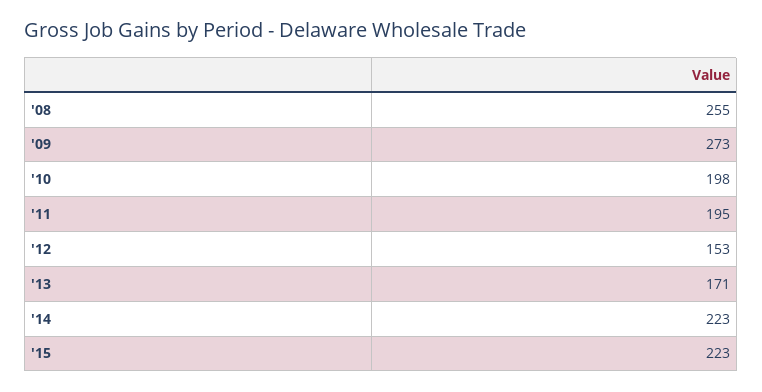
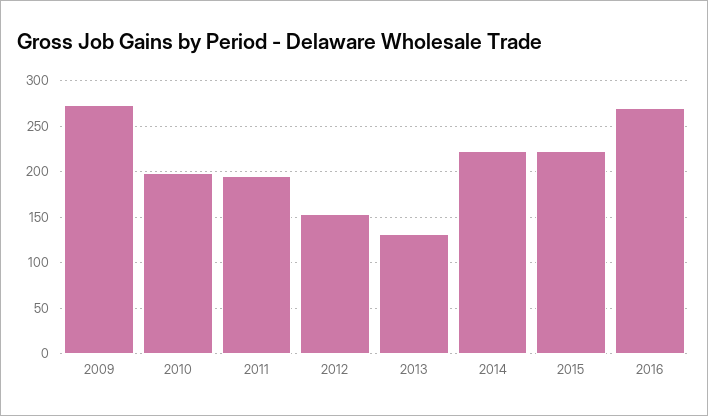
'08: 255 -> none
'13: 171 -> 130
2016: none -> 270

